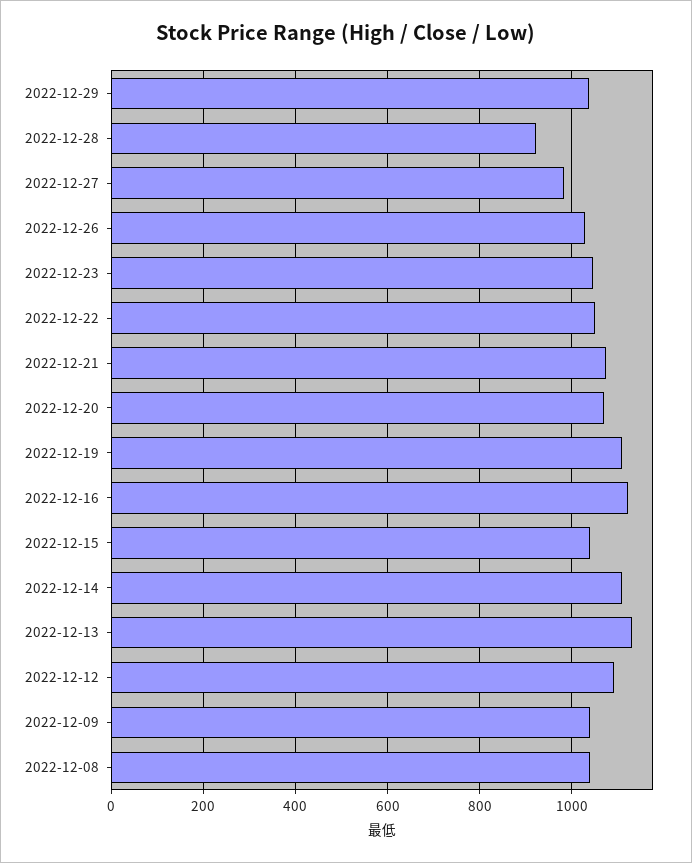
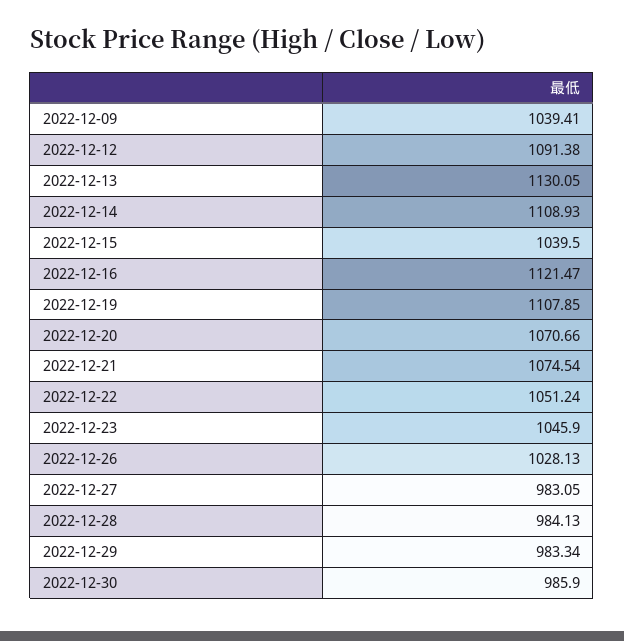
2022-12-29: 1040 -> 983.34
2022-12-28: 920 -> 984.13
2022-12-08: 1040 -> none
2022-12-30: none -> 985.9

